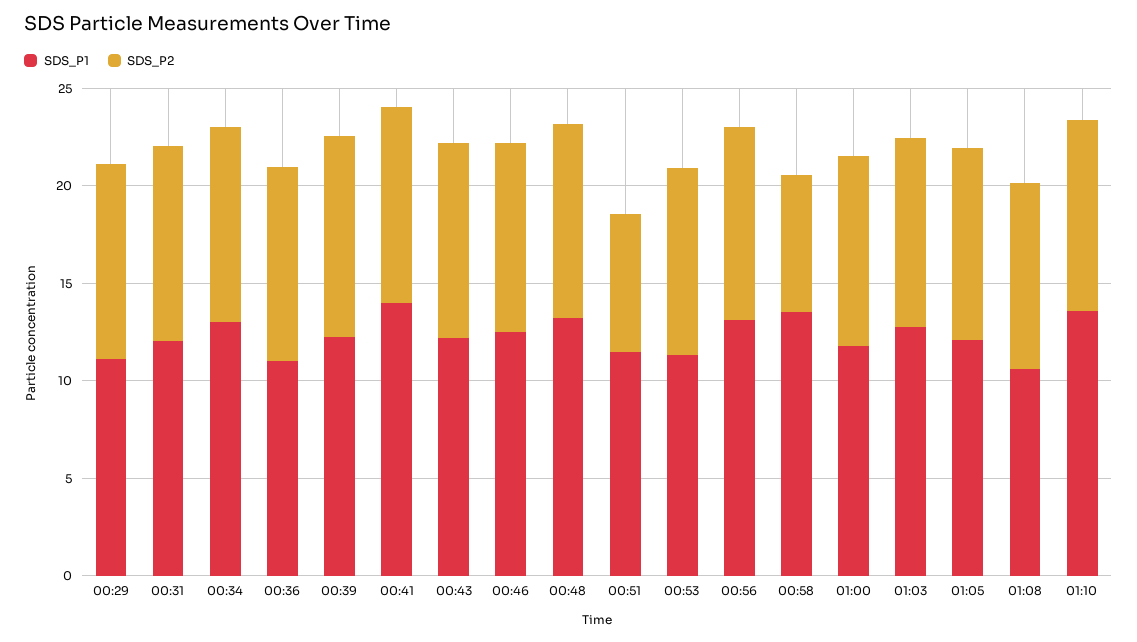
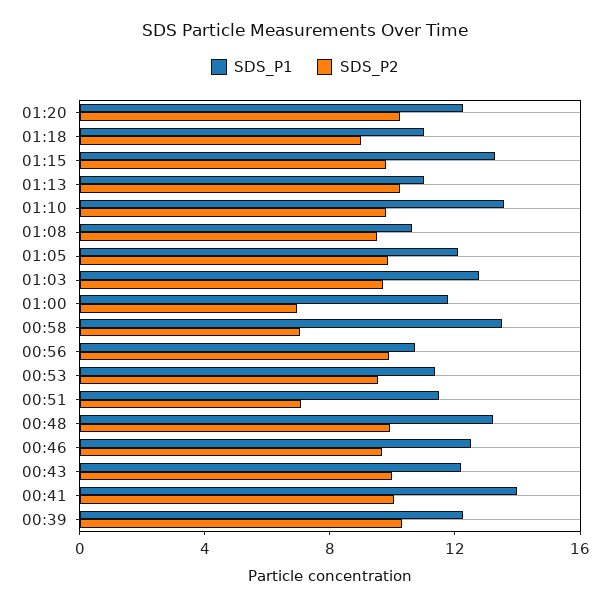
SDS_P1, 00:29: 11 -> none
SDS_P2, 00:29: 10 -> none
SDS_P1, 00:31: 12 -> none
SDS_P2, 00:31: 10 -> none
SDS_P1, 00:34: 13 -> none
SDS_P2, 00:34: 10 -> none
SDS_P1, 00:36: 11 -> none
SDS_P2, 00:36: 10 -> none
SDS_P1, 00:56: 13 -> 11
SDS_P2, 01:00: 10 -> 7
SDS_P1, 01:20: none -> 12
SDS_P2, 01:20: none -> 10
SDS_P1, 01:18: none -> 11
SDS_P2, 01:18: none -> 9
SDS_P1, 01:15: none -> 13
SDS_P2, 01:15: none -> 10
SDS_P1, 01:13: none -> 11
SDS_P2, 01:13: none -> 10

